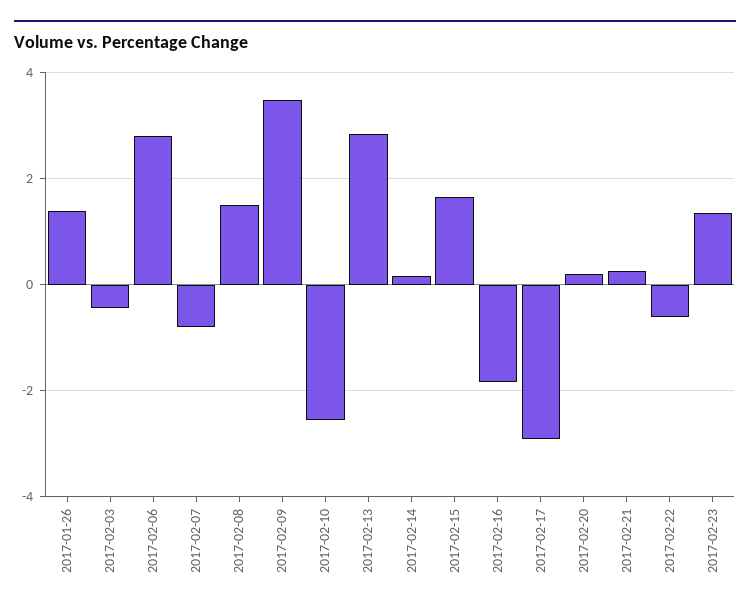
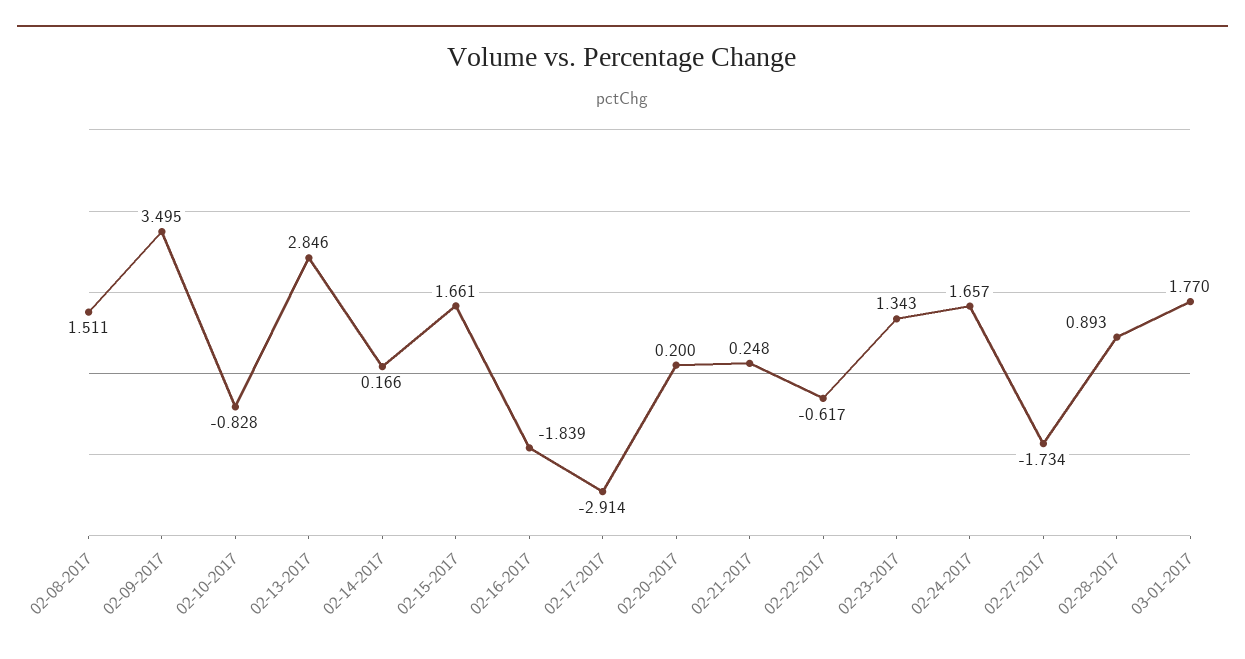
2017-01-26: 1.4 -> none
2017-02-03: -0.4 -> none
2017-02-06: 2.8 -> none
2017-02-07: -0.8 -> none
2017-02-10: -2.6 -> -0.828
02-24-2017: none -> 1.657
02-27-2017: none -> -1.734
02-28-2017: none -> 0.893
03-01-2017: none -> 1.77

